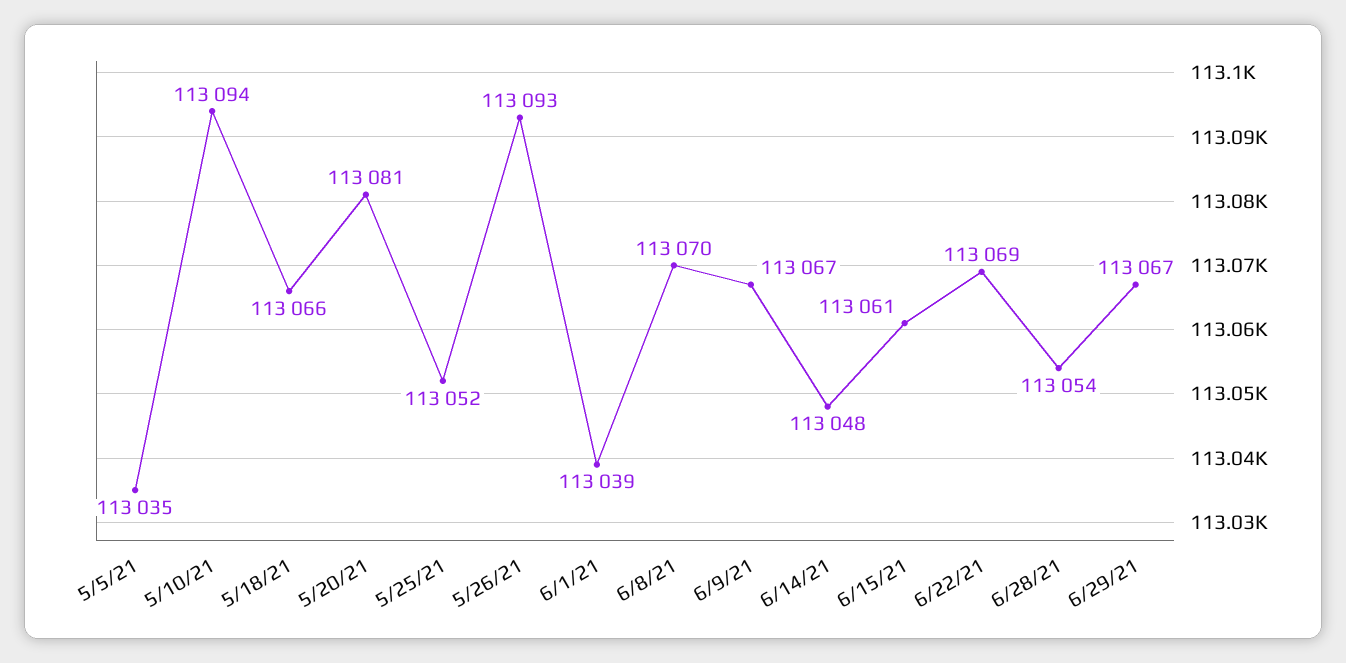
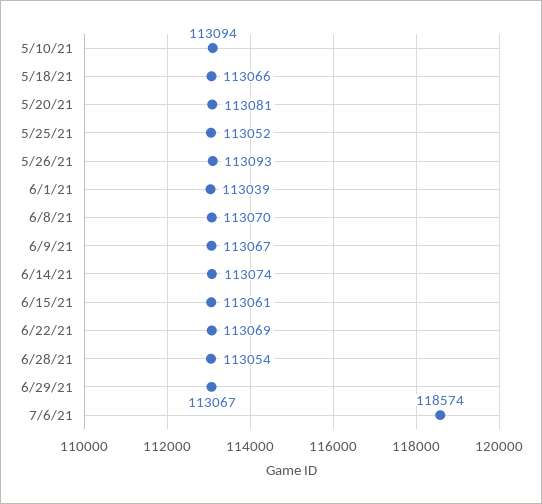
5/5/21: 113035 -> none
6/14/21: 113048 -> 113074
7/6/21: none -> 118574

